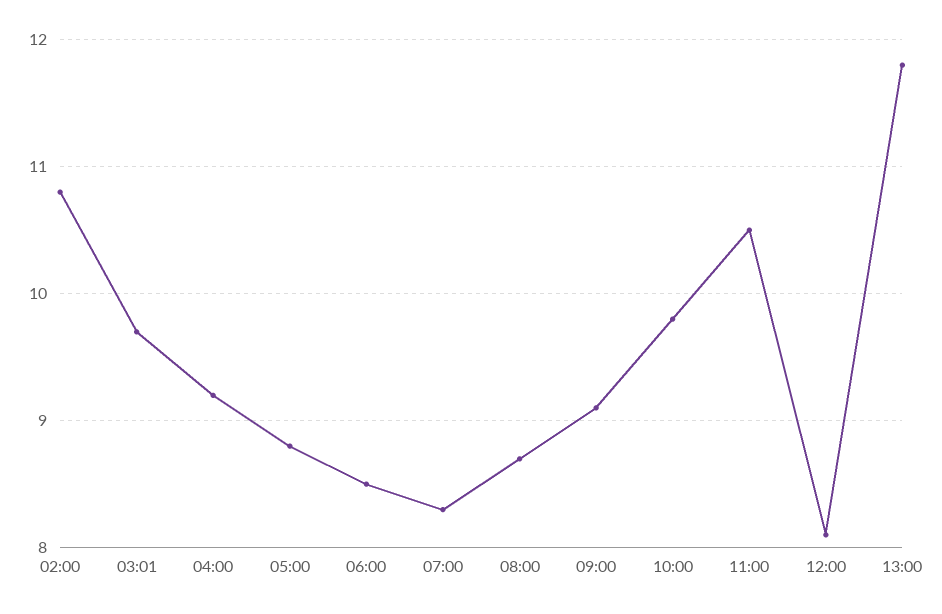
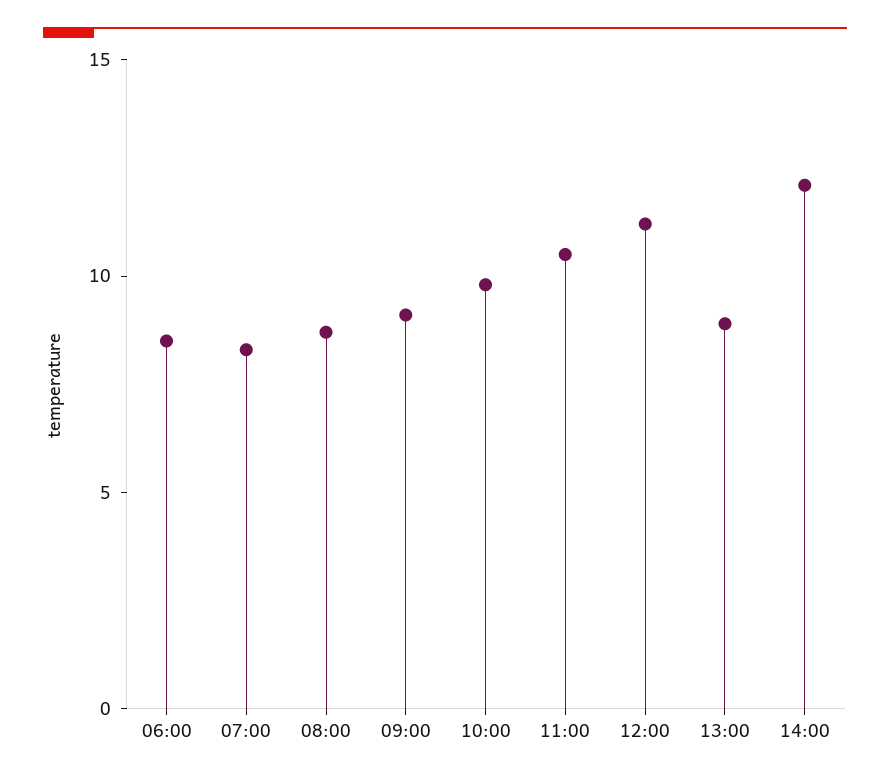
02:00: 10.8 -> none
03:01: 9.7 -> none
04:00: 9.2 -> none
05:00: 8.8 -> none
12:00: 8.1 -> 11
13:00: 11.8 -> 9
14:00: none -> 12

